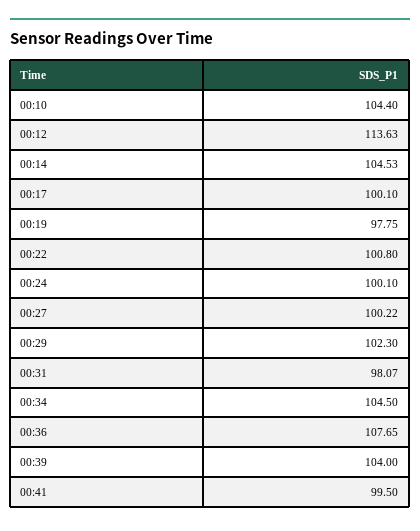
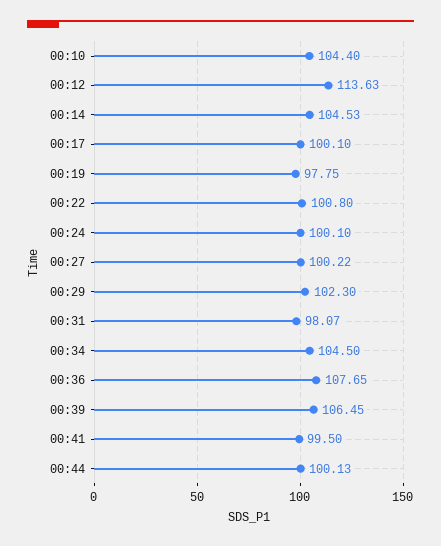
00:39: 104 -> 106.45
00:44: none -> 100.13

